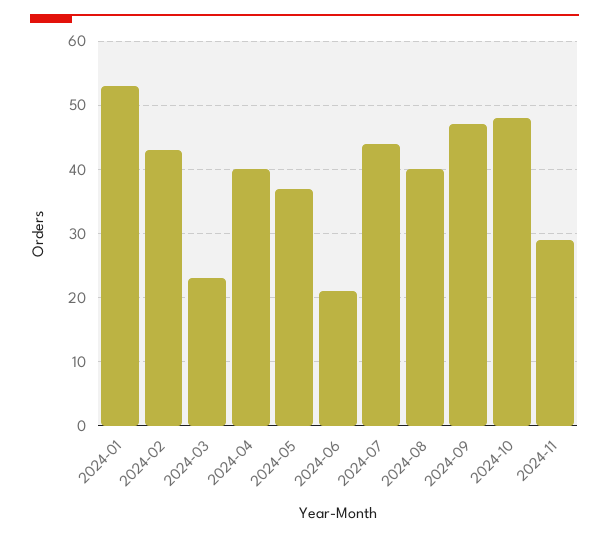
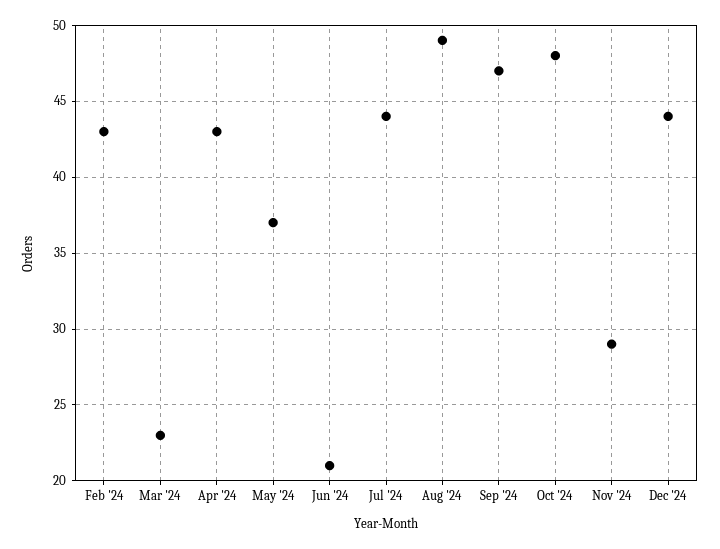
2024-01: 53 -> none
2024-04: 40 -> 43
2024-08: 40 -> 49
Dec '24: none -> 44

